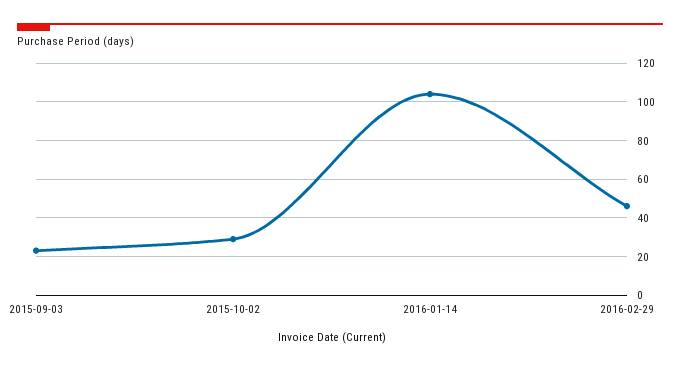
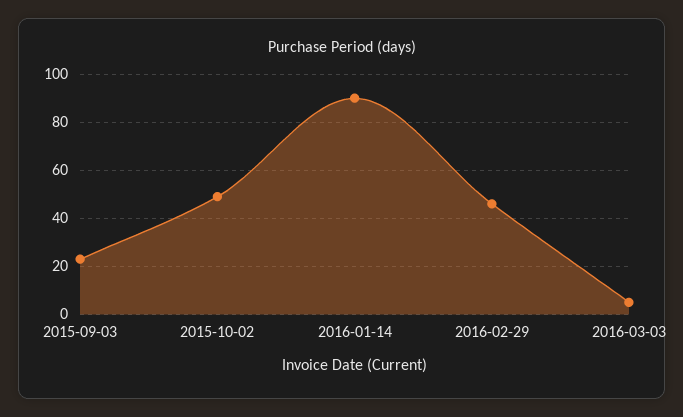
2015-10-02: 30 -> 50
2016-01-14: 105 -> 90
2016-03-03: none -> 5

